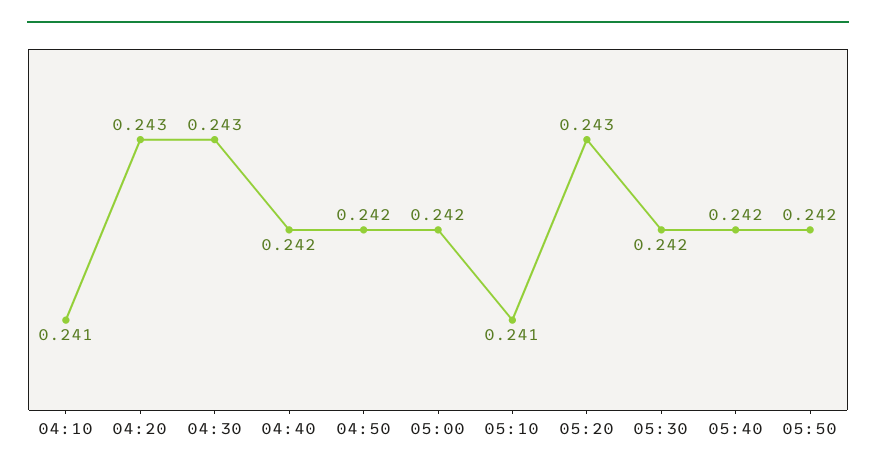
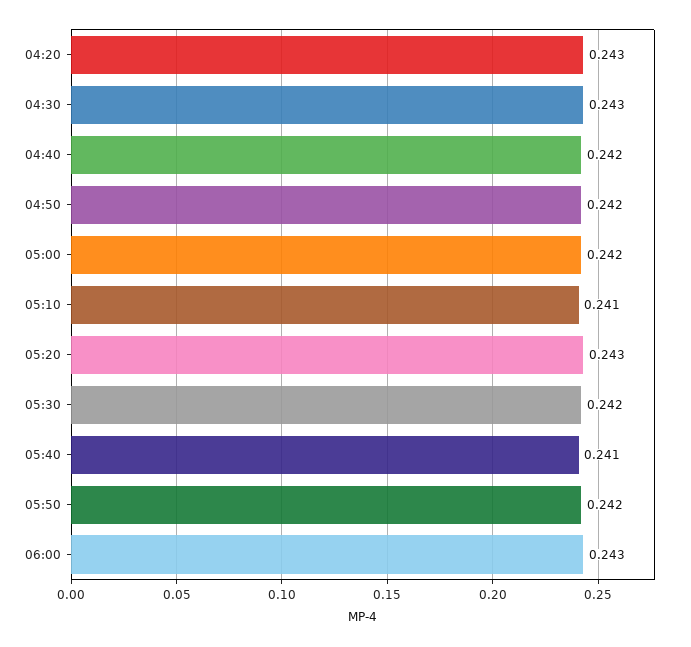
04:10: 0.241 -> none
05:40: 0.242 -> 0.241
06:00: none -> 0.243

